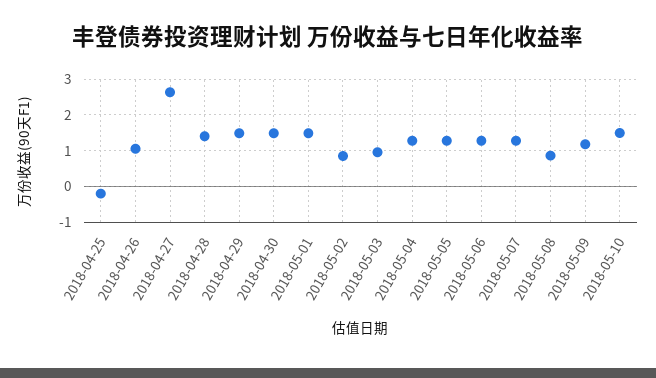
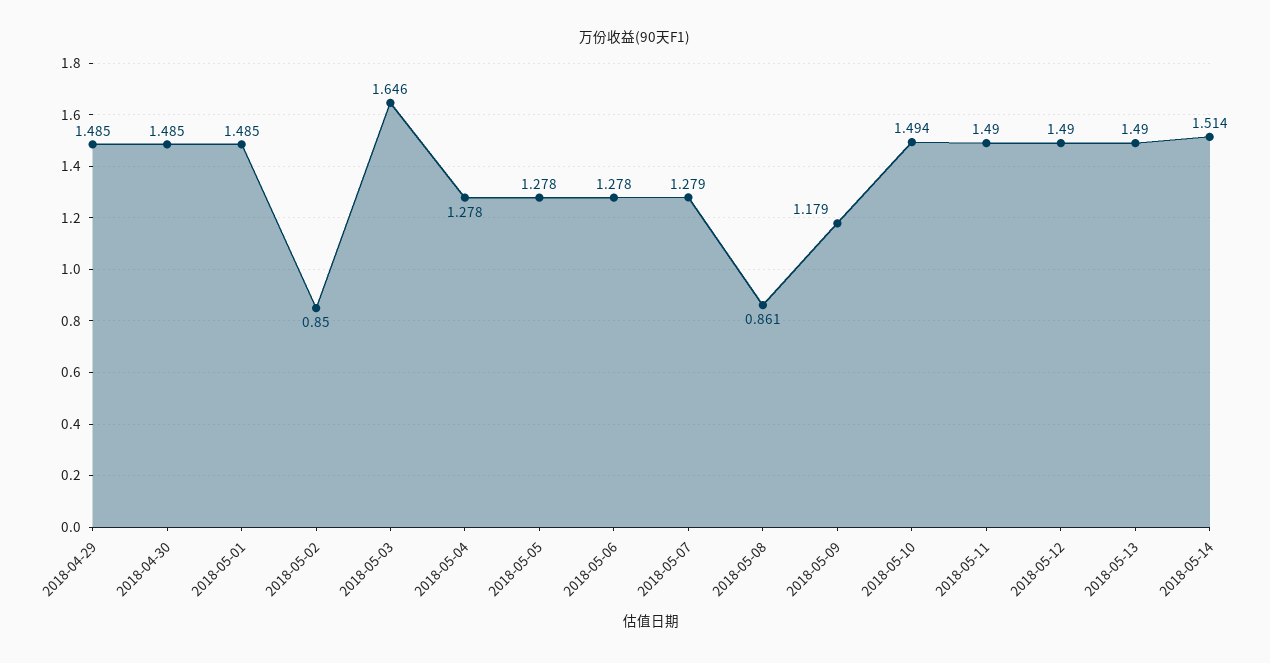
2018-04-25: -0.2 -> none
2018-04-26: 1 -> none
2018-04-27: 2.6 -> none
2018-04-28: 1.4 -> none
2018-05-03: 1 -> 1.646
2018-05-11: none -> 1.49
2018-05-12: none -> 1.49
2018-05-13: none -> 1.49
2018-05-14: none -> 1.514

